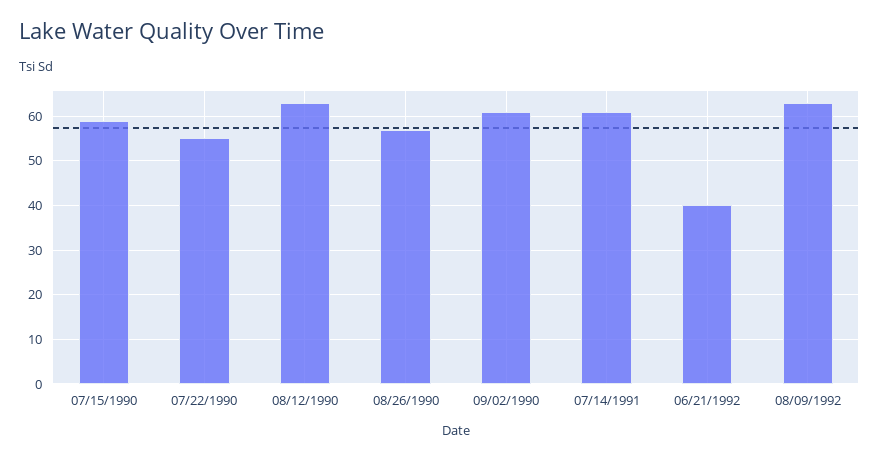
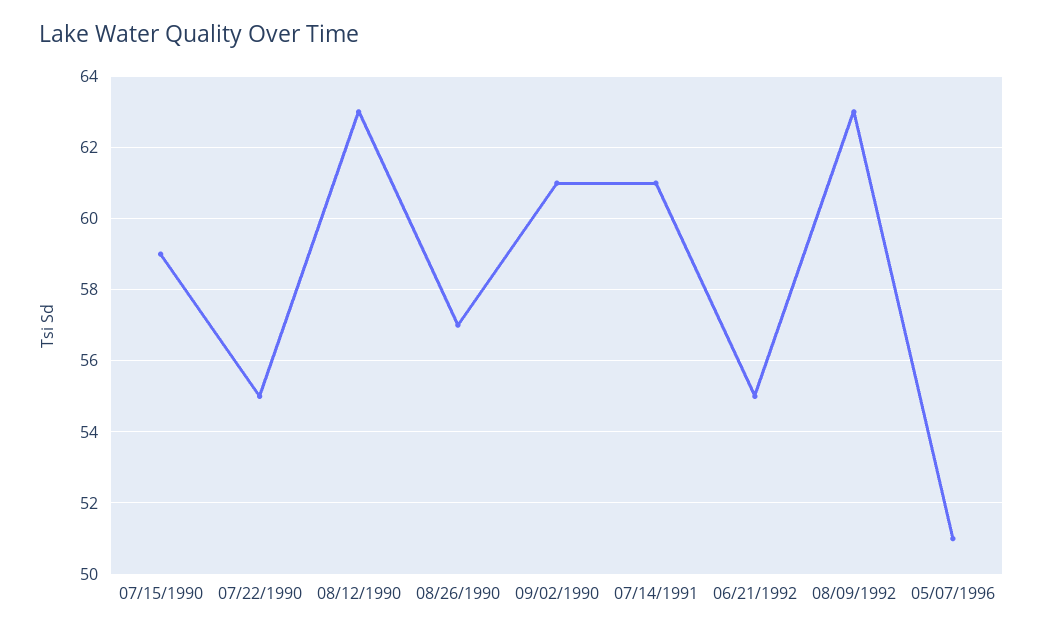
06/21/1992: 40 -> 55
05/07/1996: none -> 51

